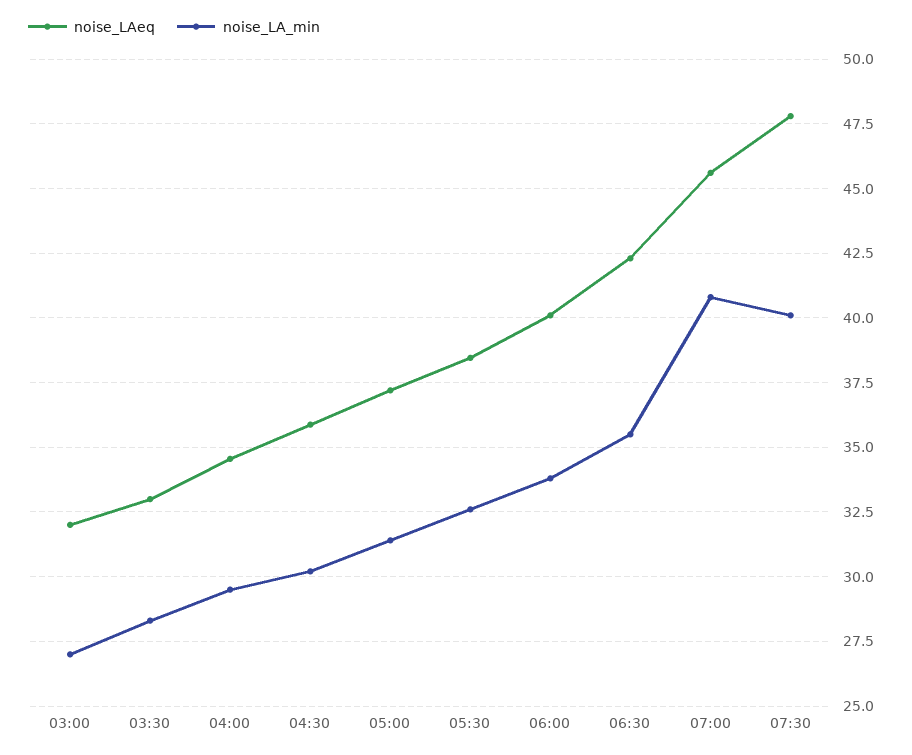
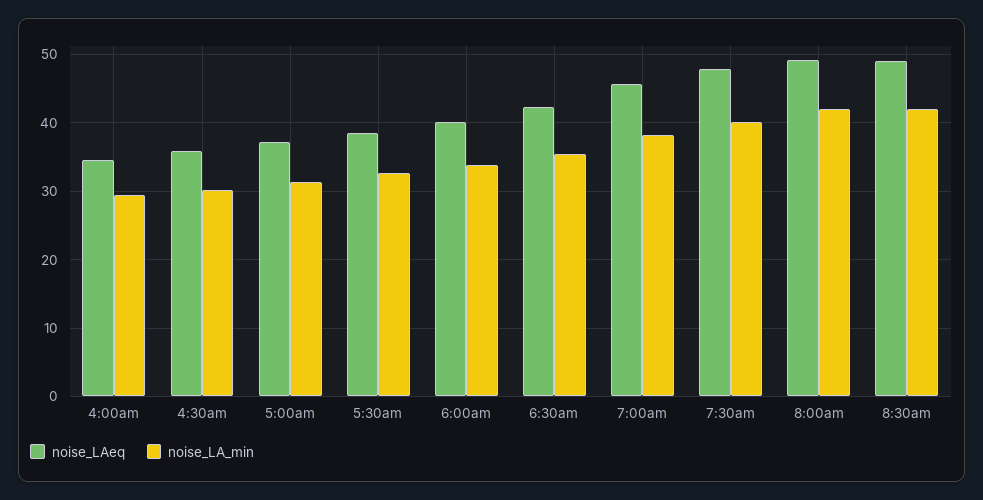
noise_LAeq, 03:00: 32 -> none
noise_LA_min, 03:00: 27 -> none
noise_LAeq, 03:30: 33 -> none
noise_LA_min, 03:30: 28.25 -> none
noise_LA_min, 07:00: 40.75 -> 38
noise_LAeq, 8:00am: none -> 49
noise_LA_min, 8:00am: none -> 42
noise_LAeq, 8:30am: none -> 49
noise_LA_min, 8:30am: none -> 42

